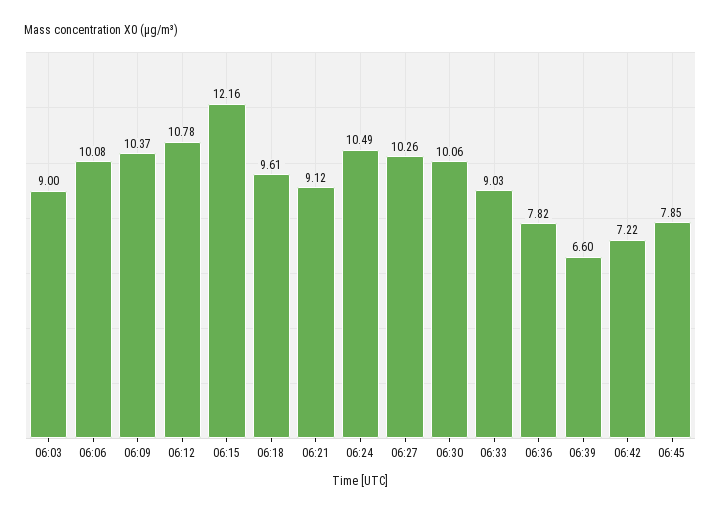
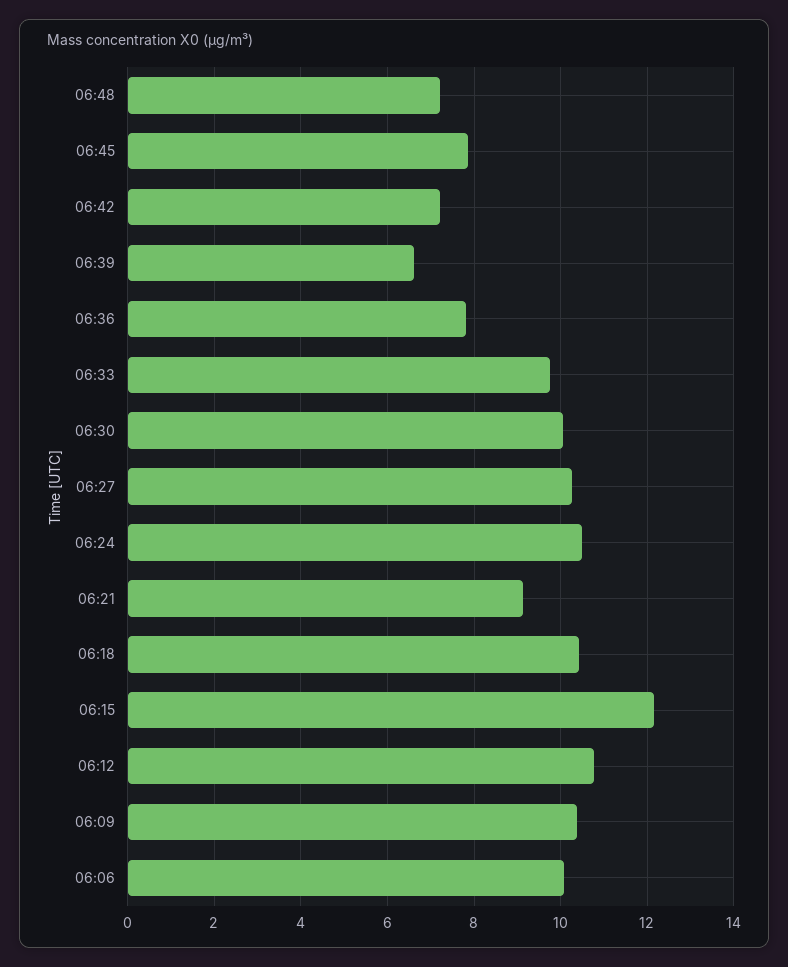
06:03: 9 -> none
06:18: 9.61 -> 10.4
06:33: 9.03 -> 9.8
06:48: none -> 7.2

